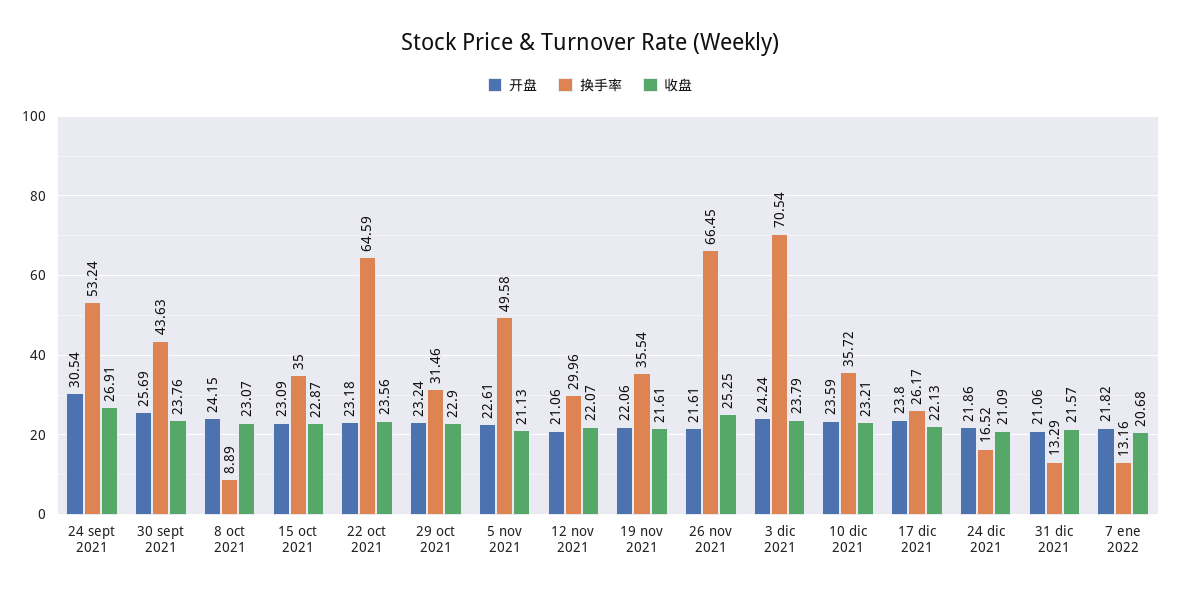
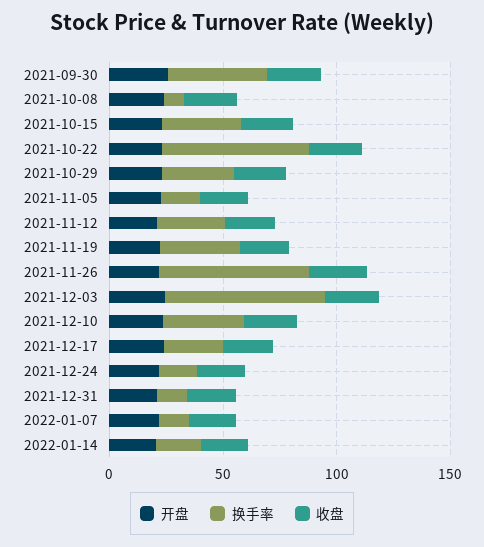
开盘, 24 sept 2021: 30.54 -> none
换手率, 24 sept 2021: 53.24 -> none
收盘, 24 sept 2021: 26.91 -> none
换手率, 5 nov 2021: 49.58 -> 20
开盘, 2022-01-14: none -> 20
换手率, 2022-01-14: none -> 20
收盘, 2022-01-14: none -> 20

